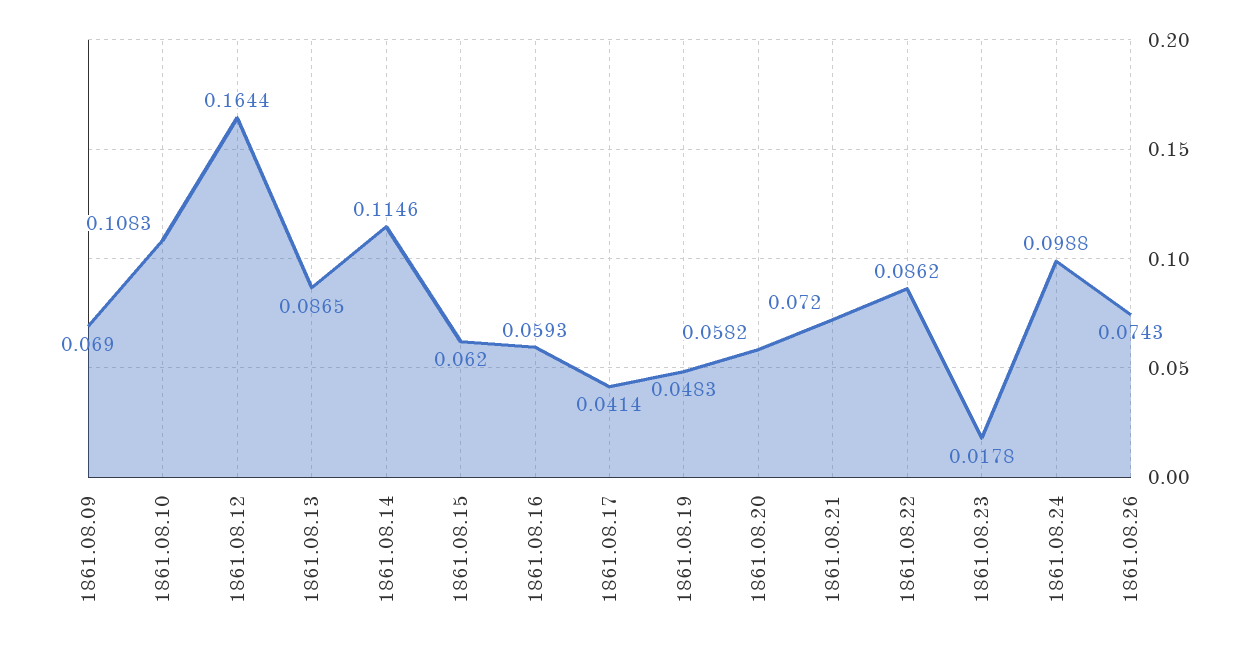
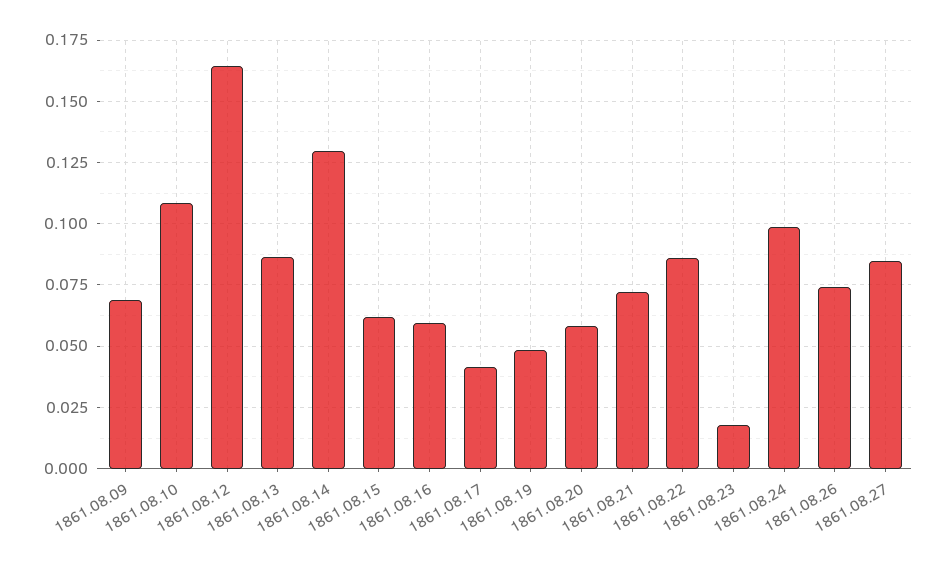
1861.08.14: 0.1146 -> 0.13
1861.08.27: none -> 0.085

